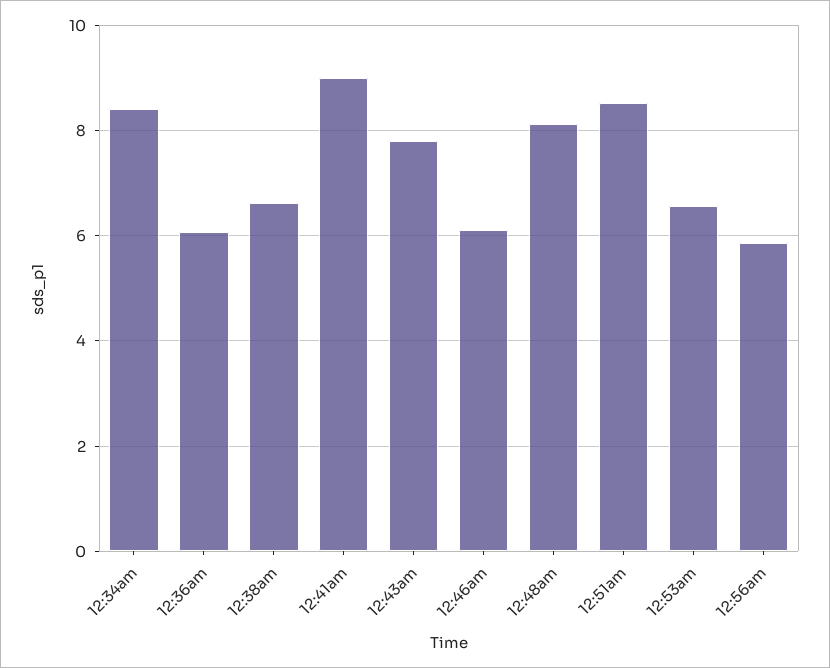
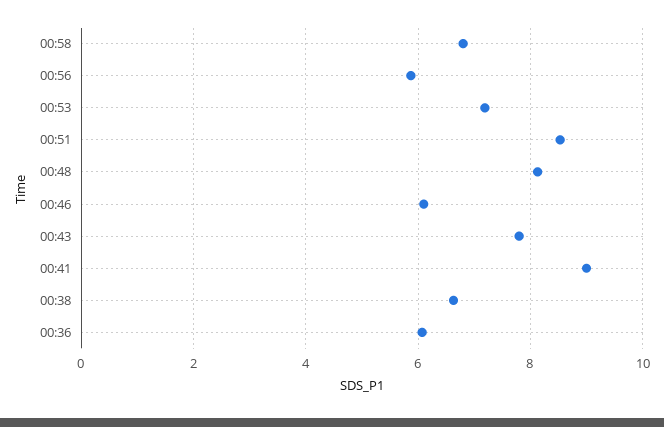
12:34am: 8.4 -> none
12:53am: 6.6 -> 7.2
00:58: none -> 6.8

